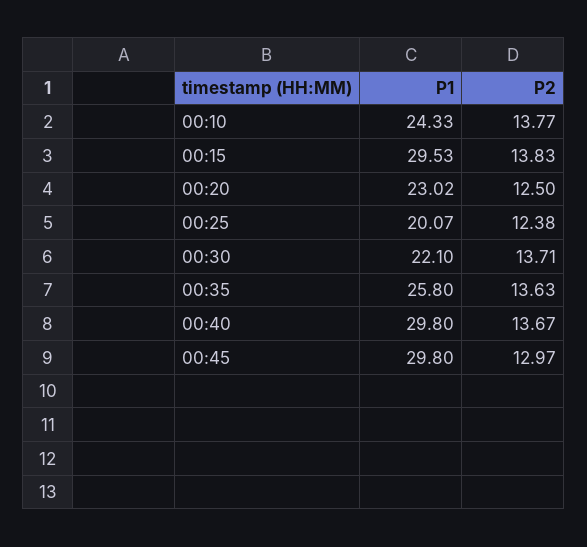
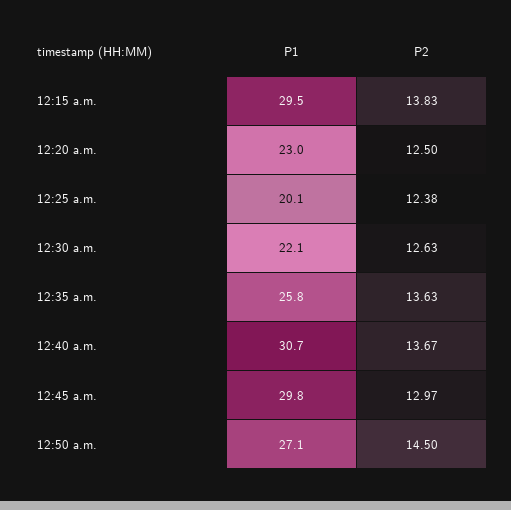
P1, 00:10: 24.33 -> none
P2, 00:10: 13.77 -> none
P2, 00:30: 13.71 -> 12.63
P1, 00:40: 29.8 -> 30.7
P1, 12:50 a.m.: none -> 27.1
P2, 12:50 a.m.: none -> 14.5

